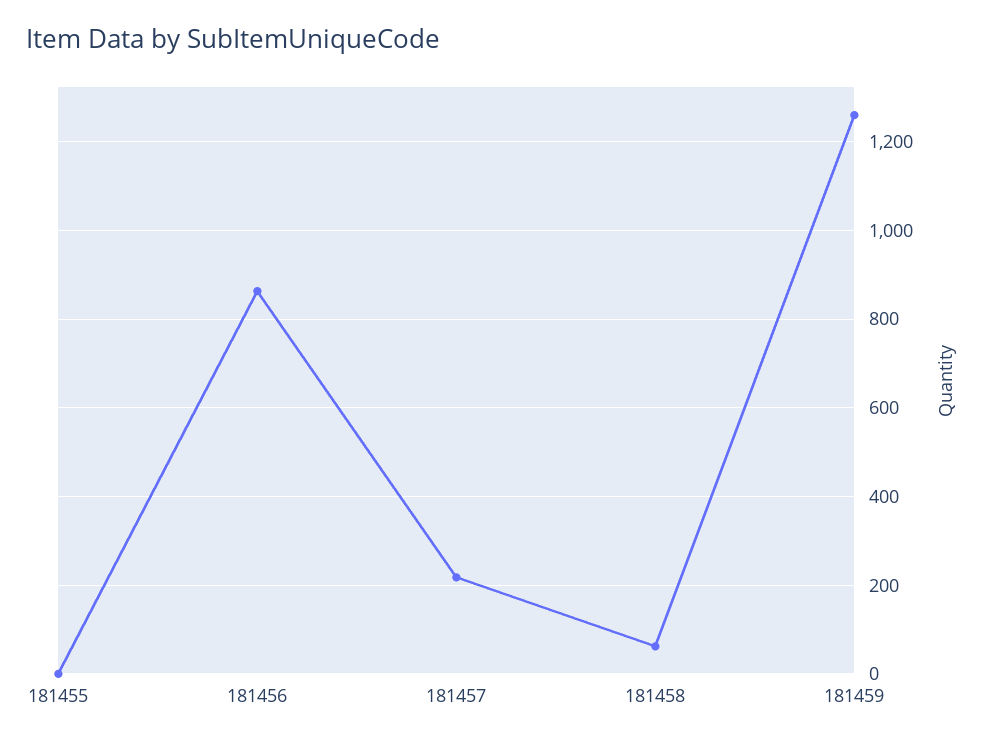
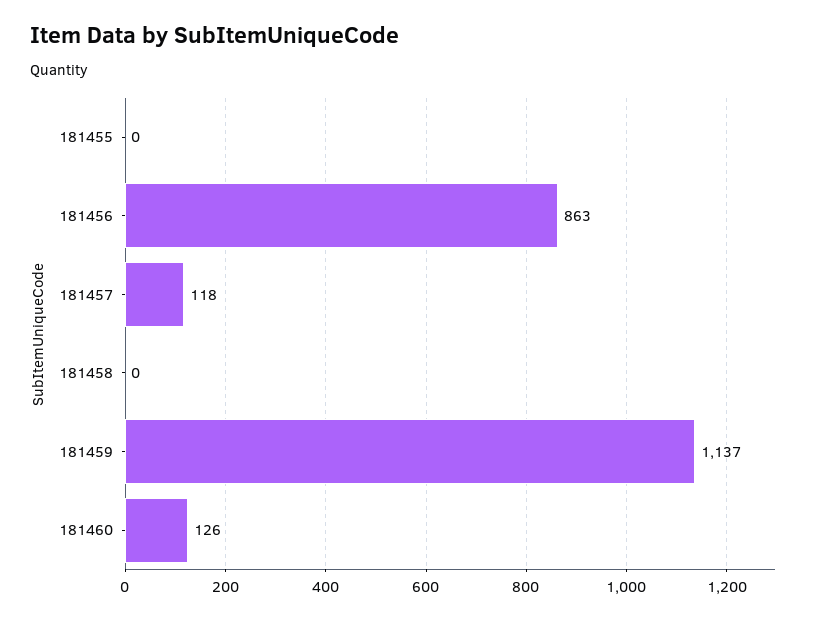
181457: 220 -> 118
181458: 60 -> 0
181459: 1260 -> 1137
181460: none -> 126

